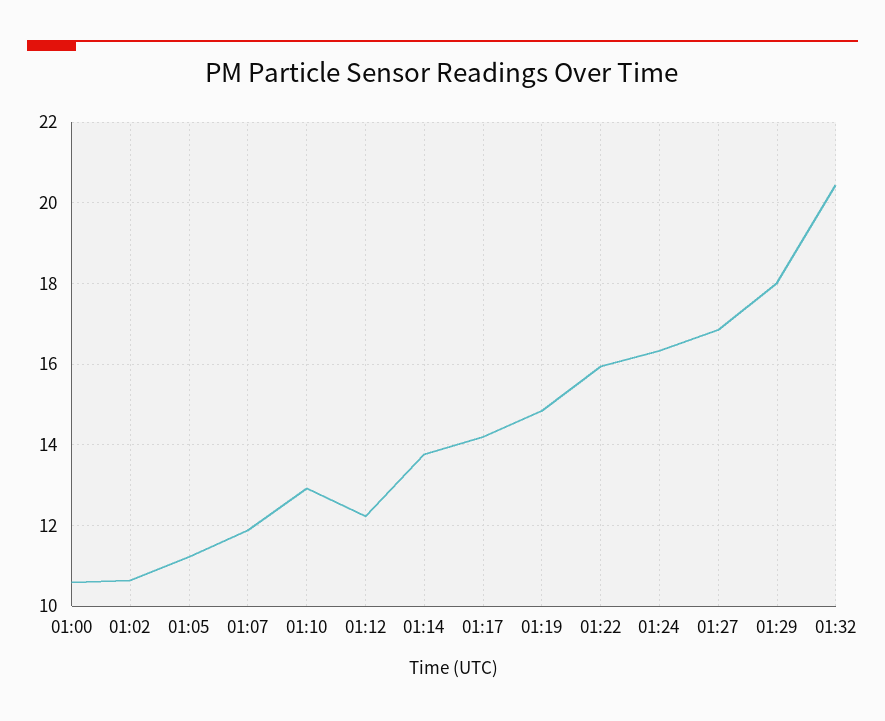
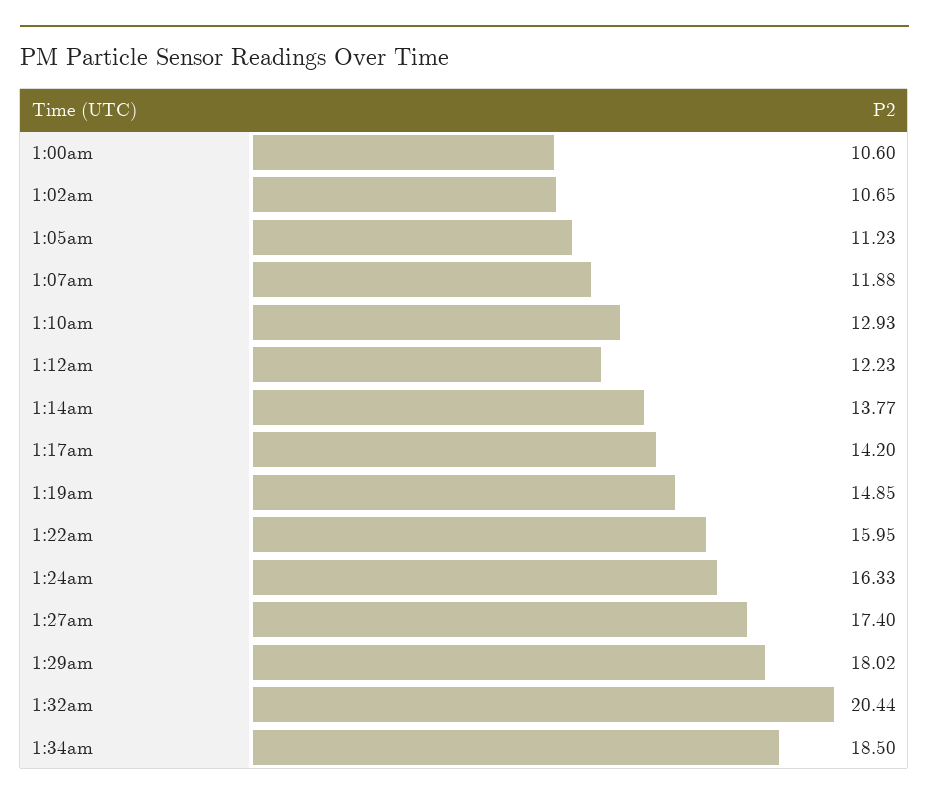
01:27: 16.8 -> 17.4
1:34am: none -> 18.5

